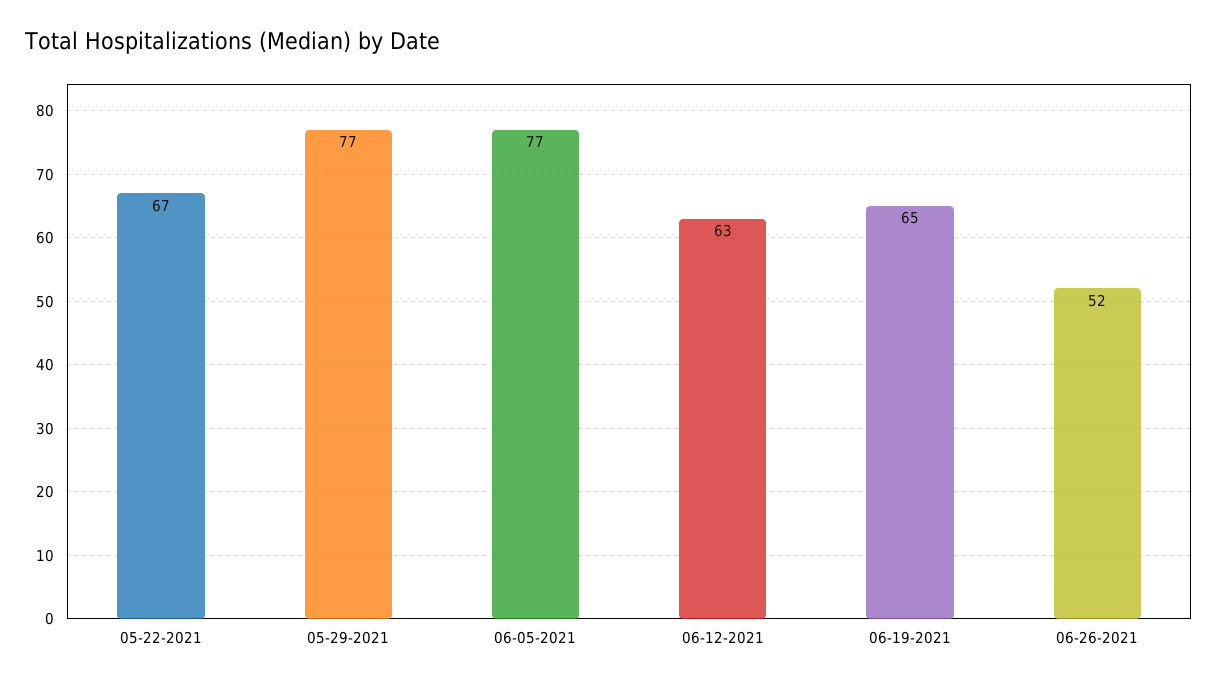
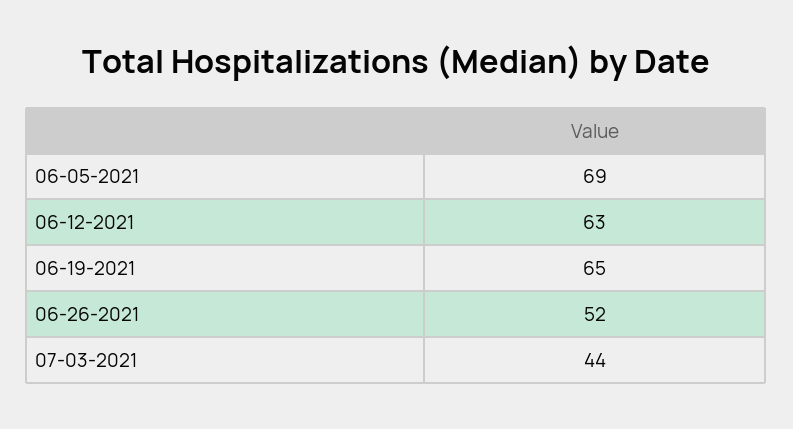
05-22-2021: 67 -> none
05-29-2021: 77 -> none
06-05-2021: 77 -> 69
07-03-2021: none -> 44

